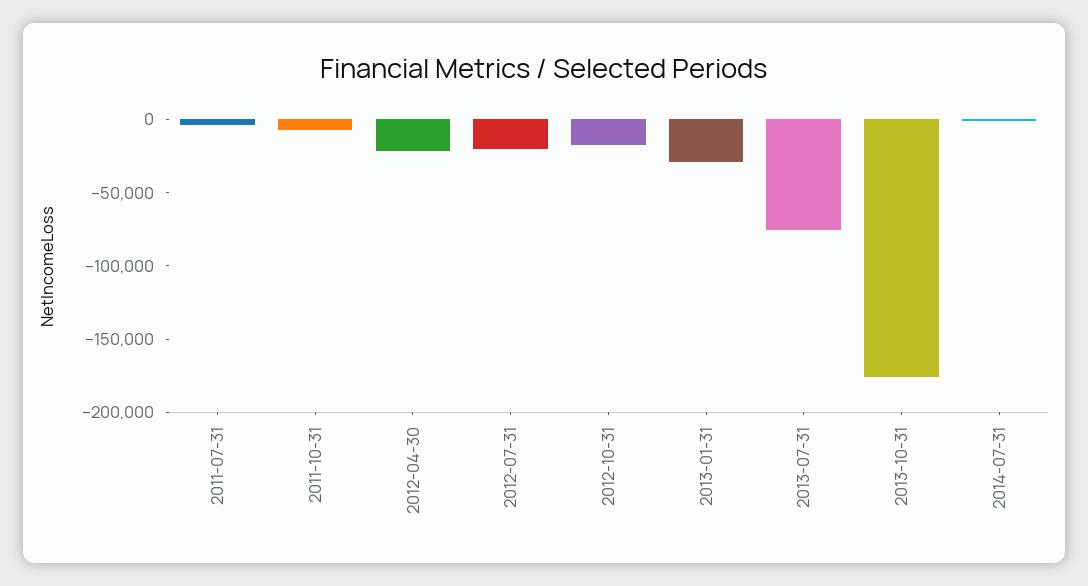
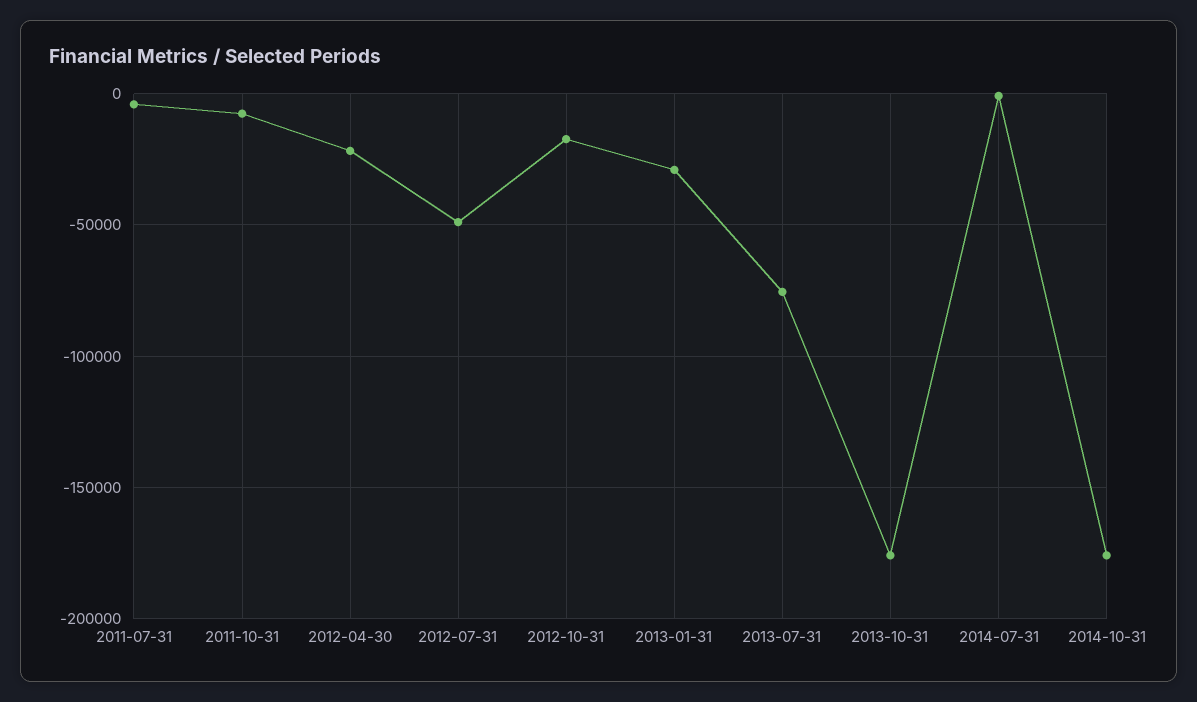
2012-07-31: -20000 -> -50000
2014-10-31: none -> -175000

